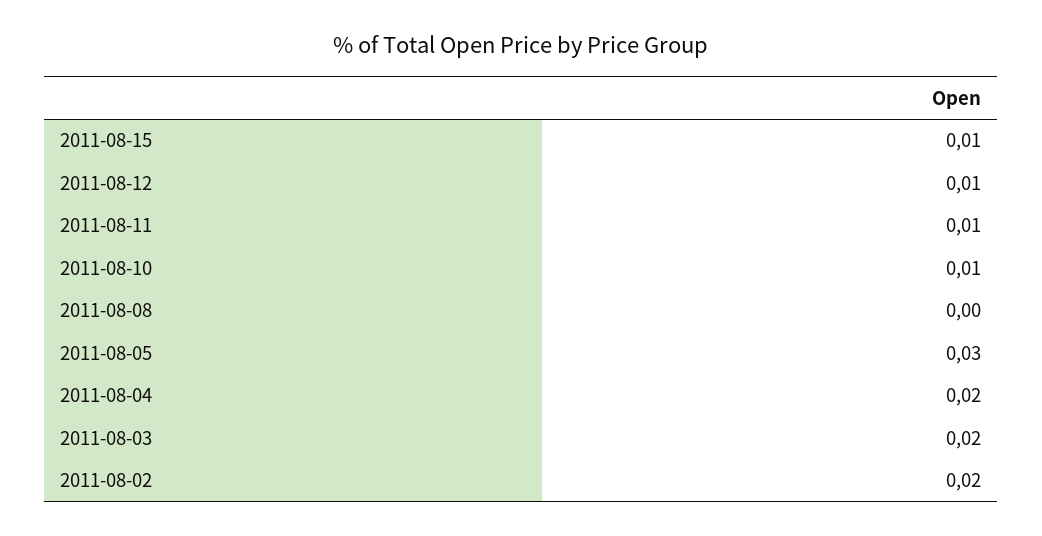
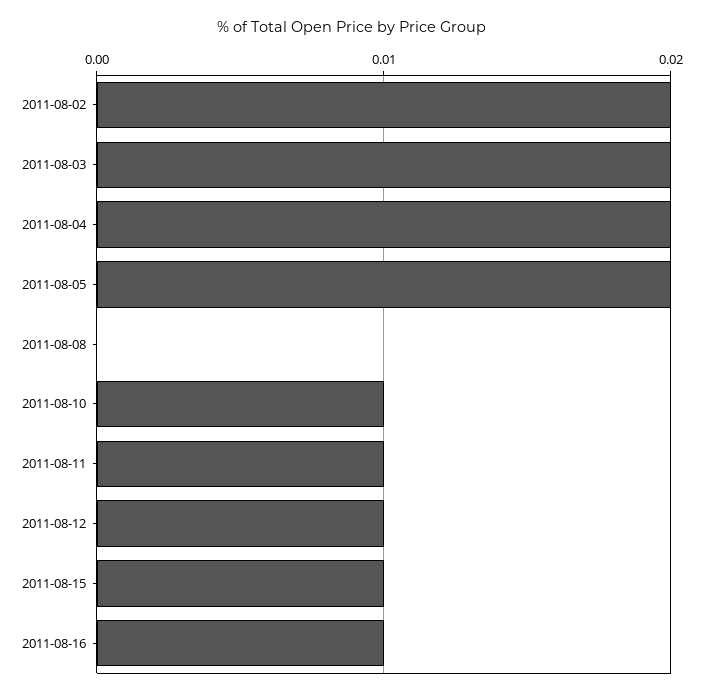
2011-08-05: 0.03 -> 0.02
2011-08-16: none -> 0.01

